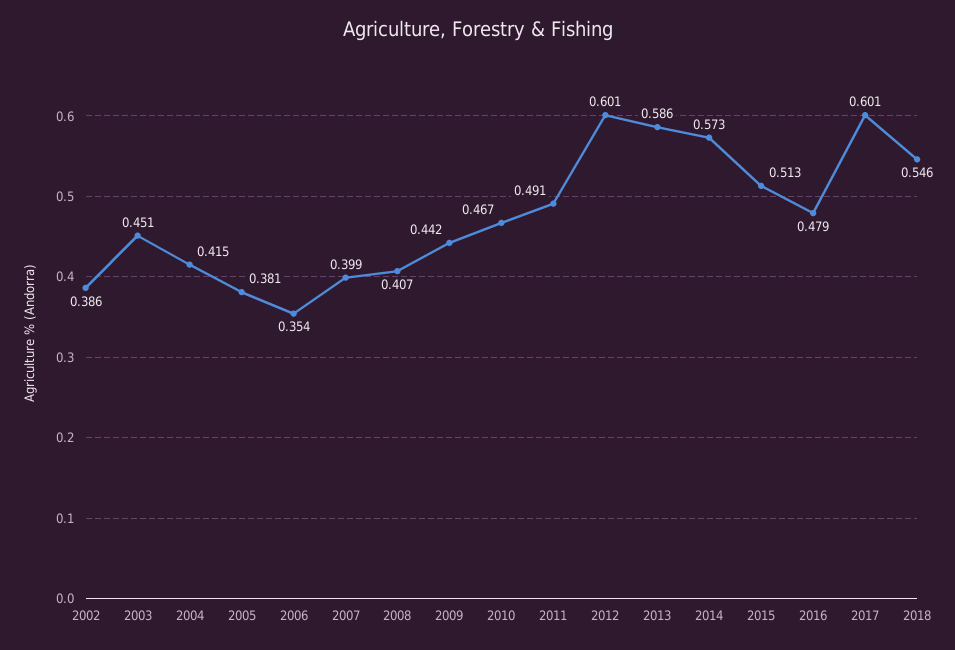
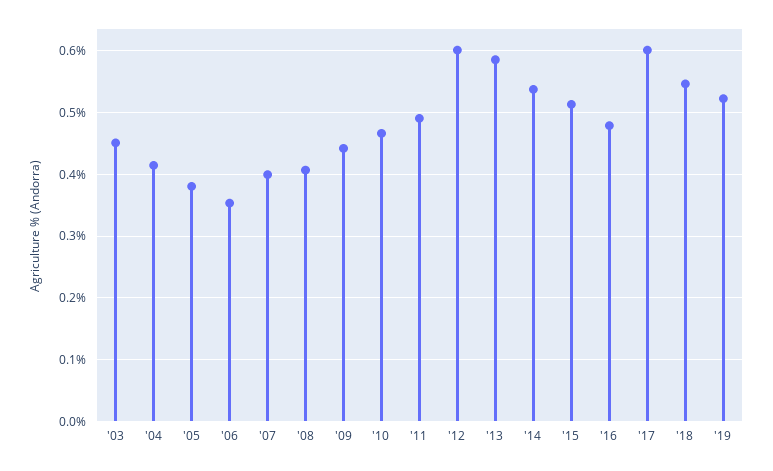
2002: 0.386 -> none
2014: 0.573 -> 0.54
'19: none -> 0.52

